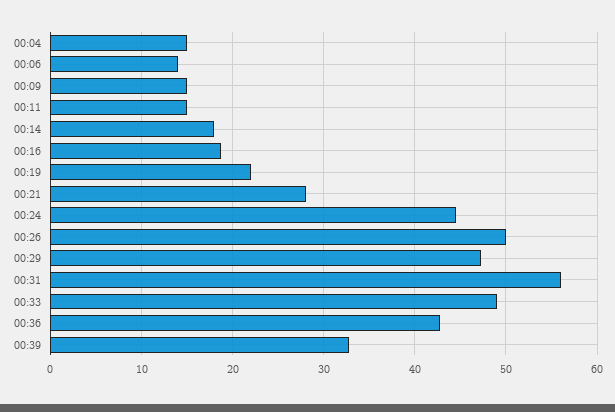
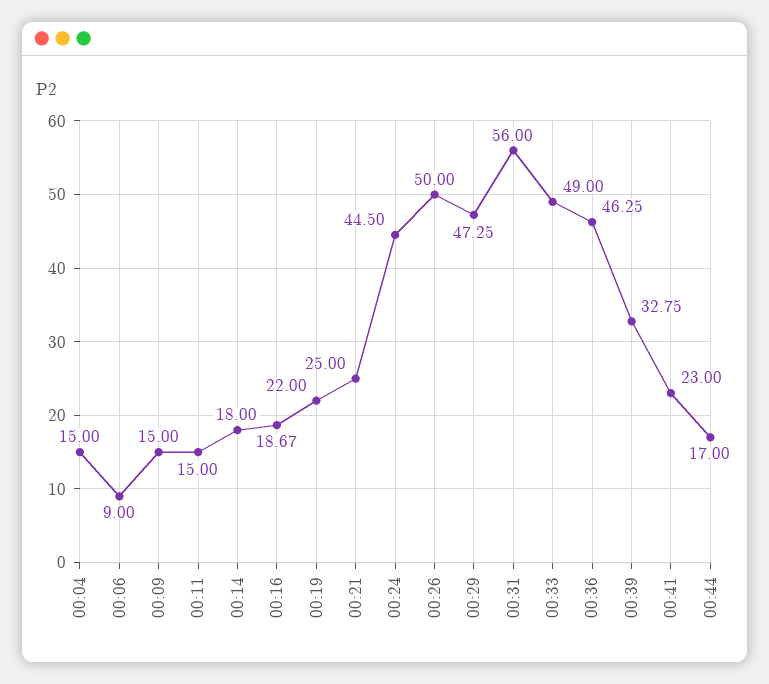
00:06: 14 -> 9
00:21: 28 -> 25
00:36: 43 -> 46.25
00:41: none -> 23
00:44: none -> 17

